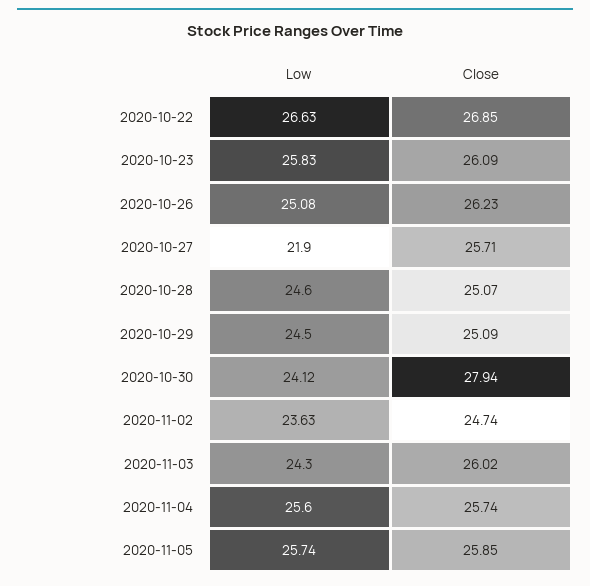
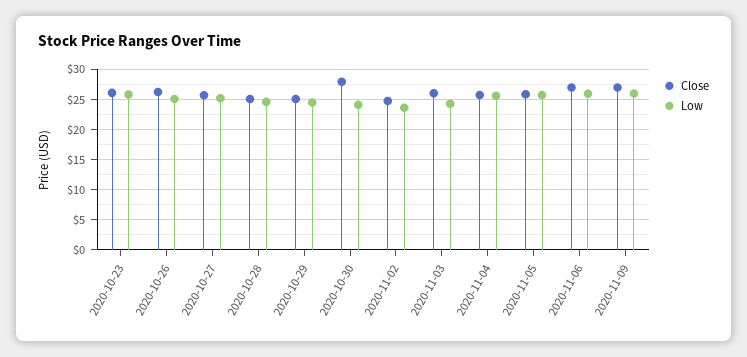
Low, 2020-10-22: 26.63 -> none
Close, 2020-10-22: 26.85 -> none
Low, 2020-10-27: 21.9 -> 25
Close, 2020-11-06: none -> 27
Low, 2020-11-06: none -> 26
Close, 2020-11-09: none -> 27
Low, 2020-11-09: none -> 26

